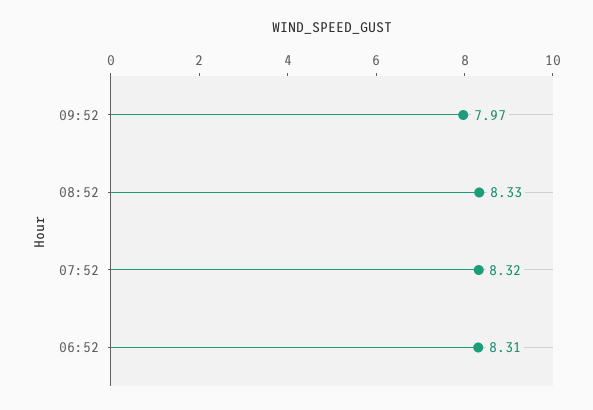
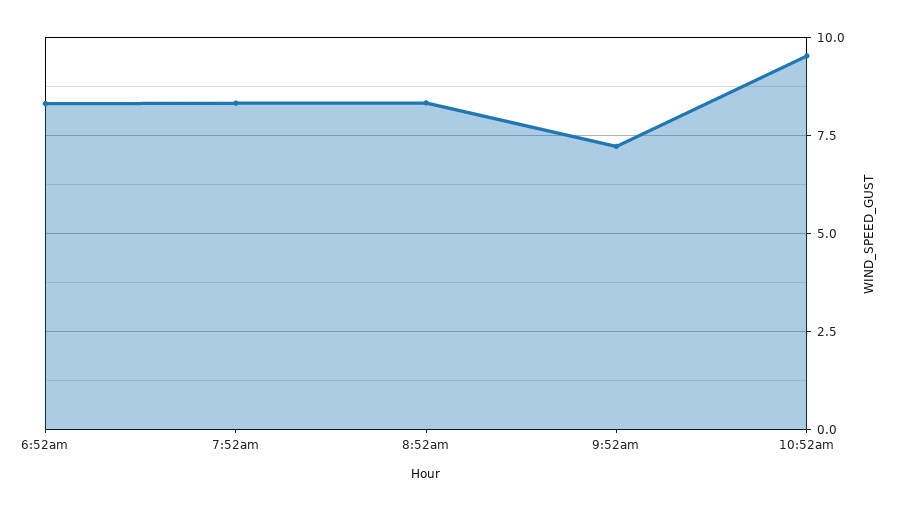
09:52: 7.97 -> 7.25
10:52am: none -> 9.5

